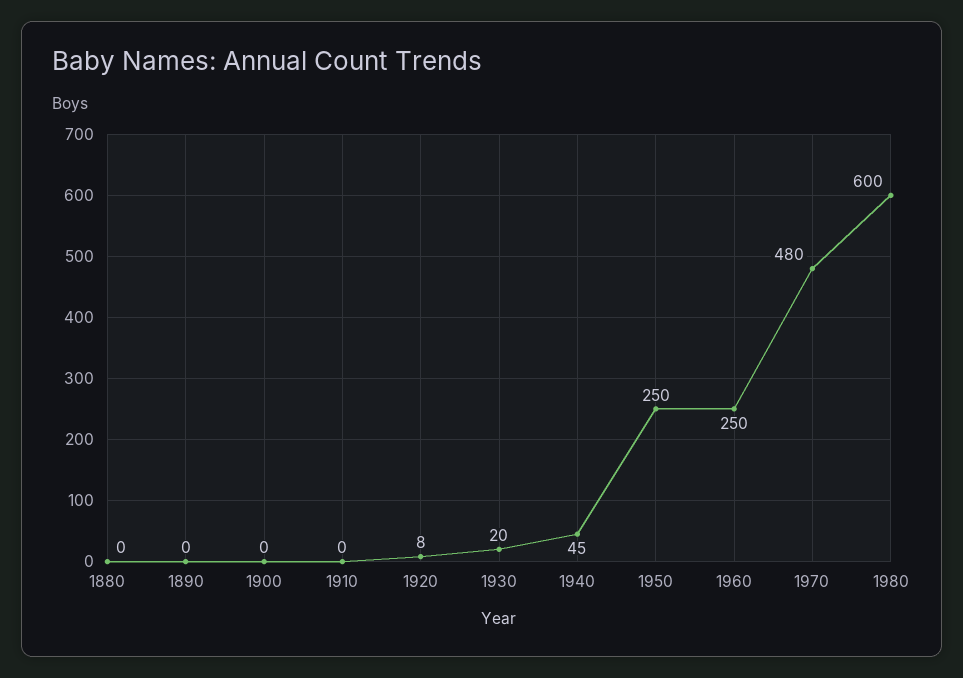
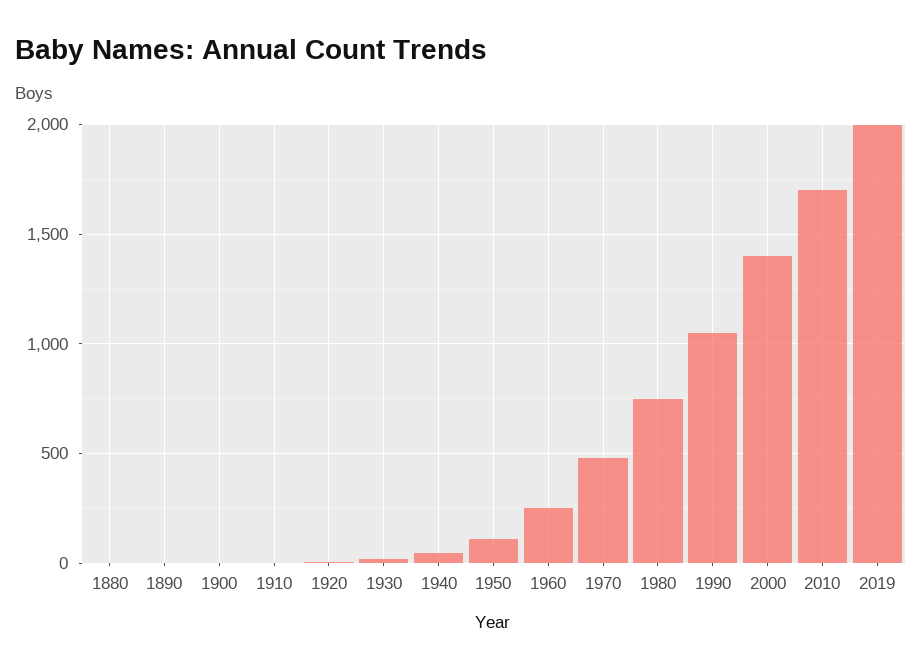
1950: 250 -> 100
1980: 600 -> 750
1990: none -> 1050
2000: none -> 1400
2010: none -> 1700
2019: none -> 2000

